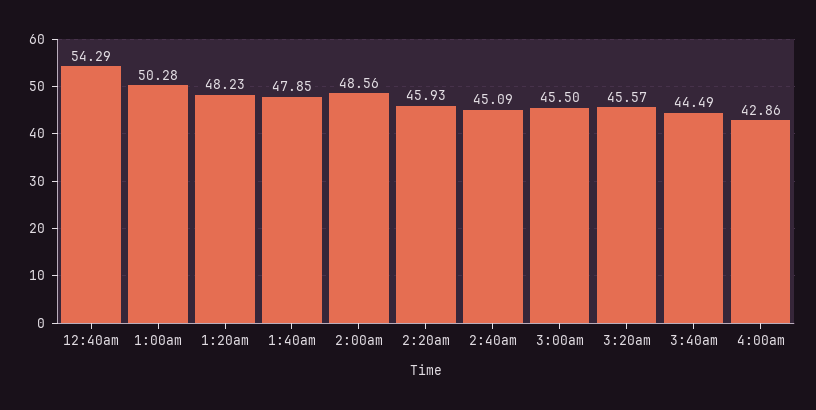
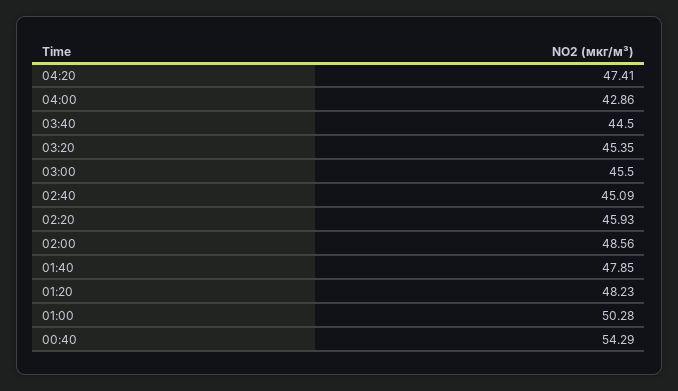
3:20am: 45.57 -> 45.35
3:40am: 44.49 -> 44.5
04:20: none -> 47.41

